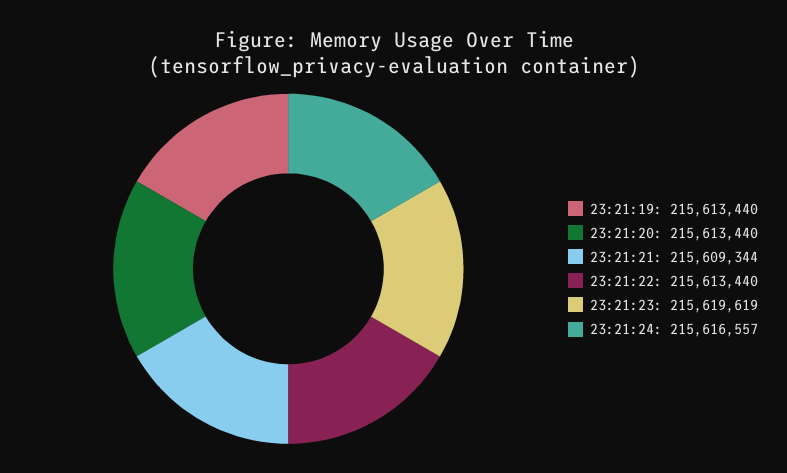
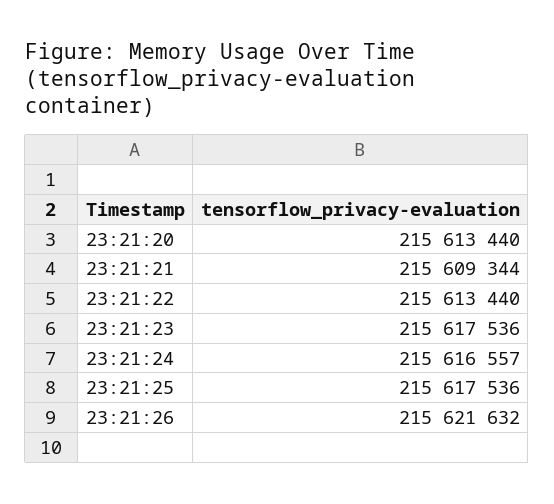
23:21:19: 215613440 -> none
23:21:23: 215619619 -> 215617536
23:21:25: none -> 215617536
23:21:26: none -> 215621632

